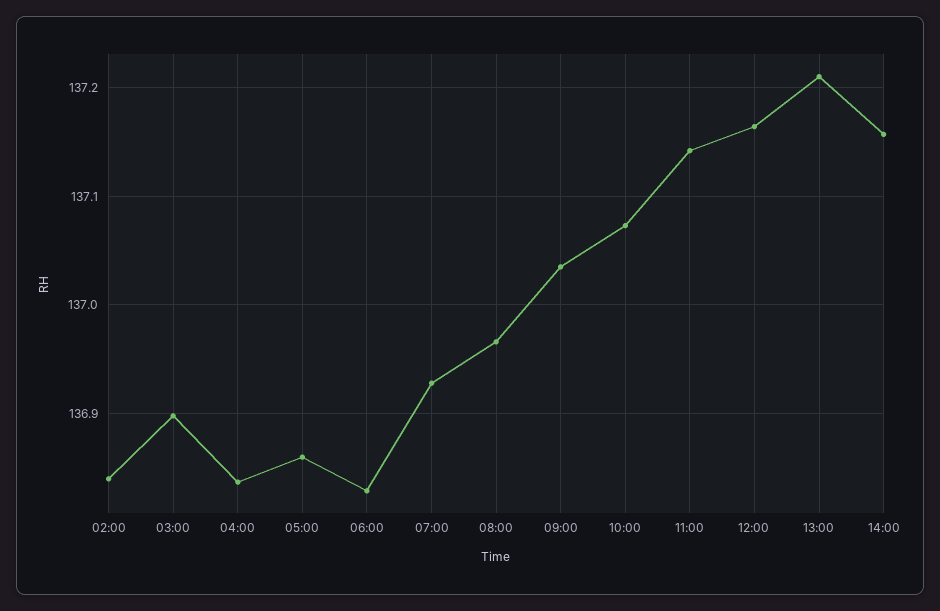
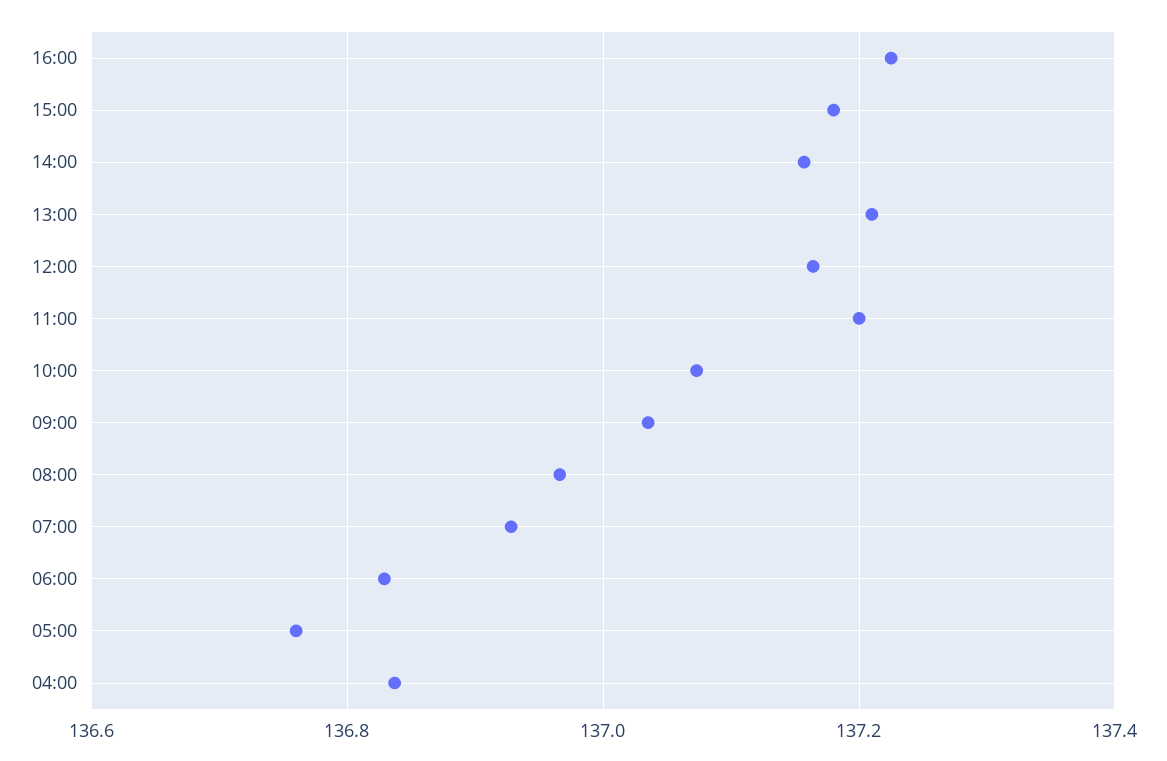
02:00: 136.84 -> none
03:00: 136.9 -> none
05:00: 136.86 -> 136.76
11:00: 137.14 -> 137.2
16:00: none -> 137.22
15:00: none -> 137.18

